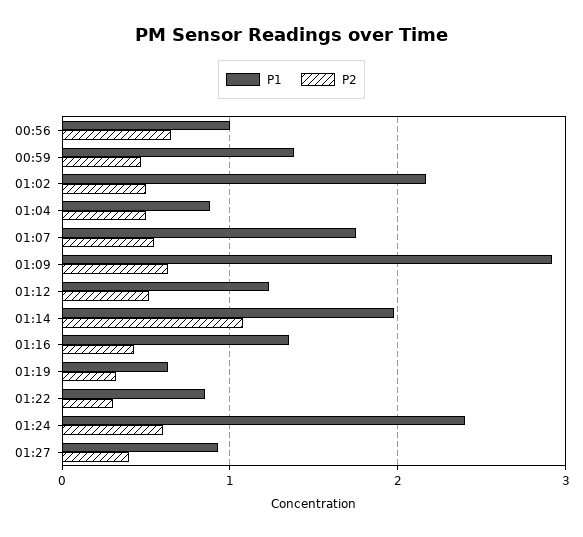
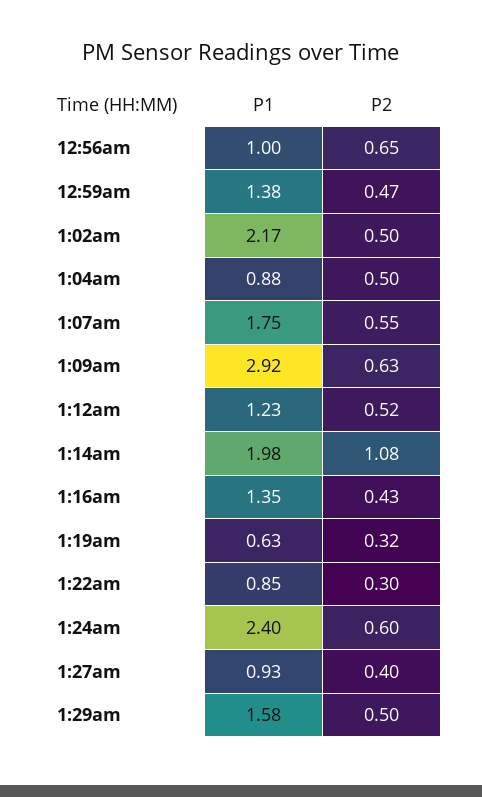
P1, 1:29am: none -> 1.58
P2, 1:29am: none -> 0.5

